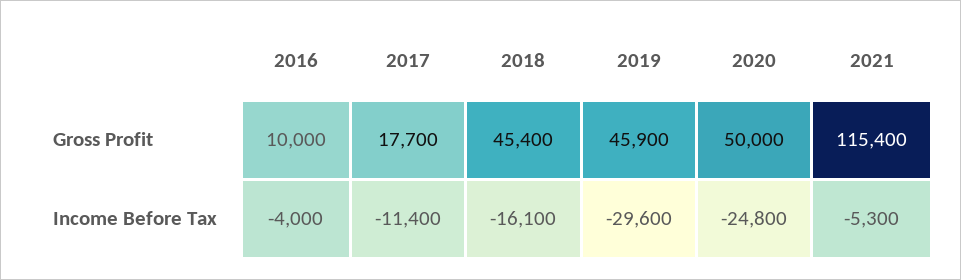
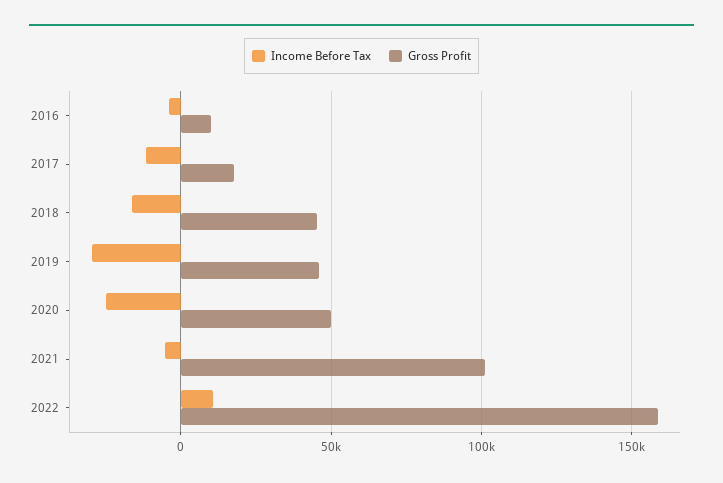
Gross Profit, 2021: 115400 -> 100000
Income Before Tax, 2022: none -> 10000
Gross Profit, 2022: none -> 160000

